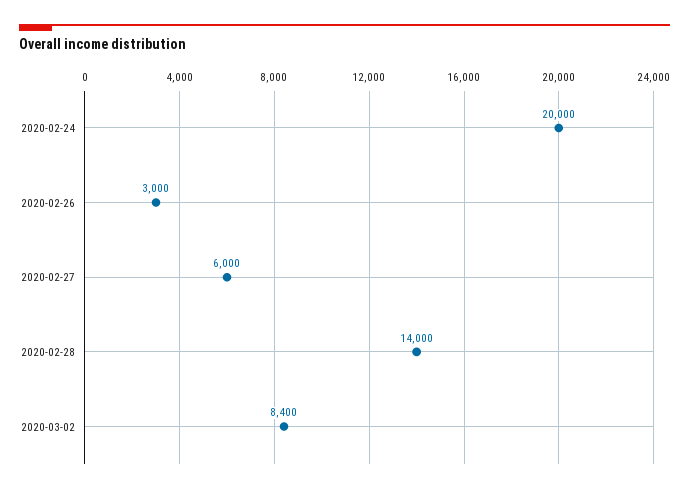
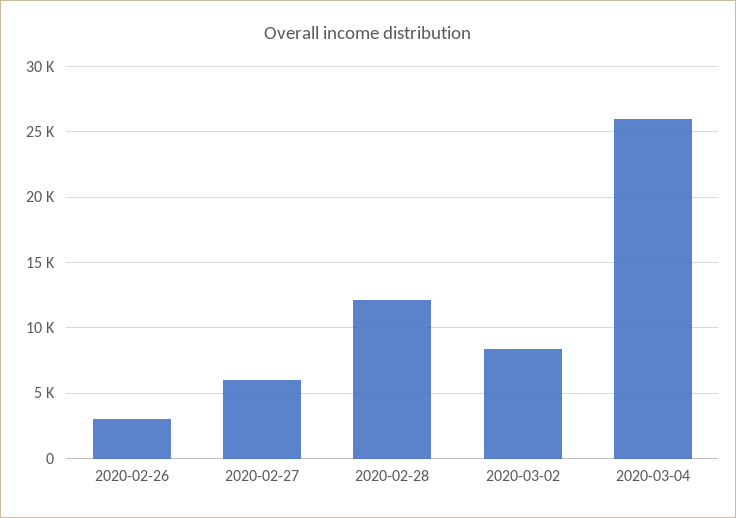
2020-02-24: 20000 -> none
2020-02-28: 14000 -> 12000
2020-03-04: none -> 26000

